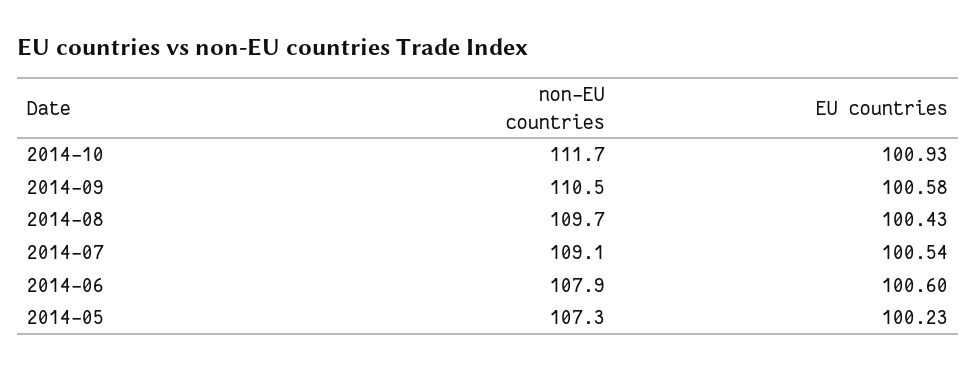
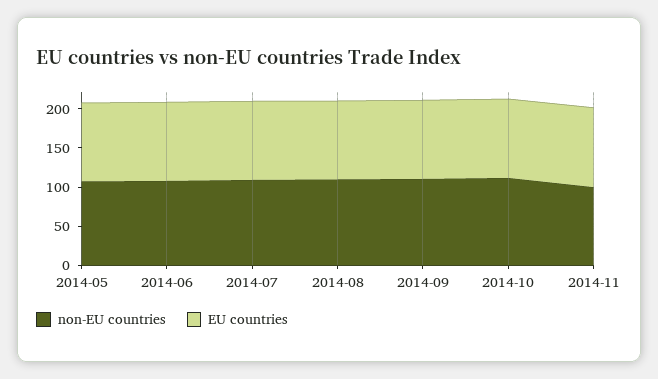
non-EU countries, 2014-11: none -> 100
EU countries, 2014-11: none -> 100

